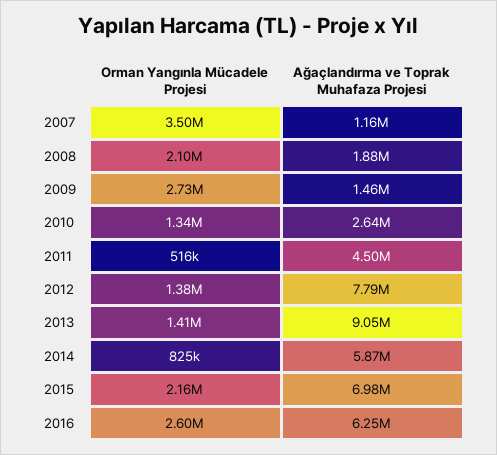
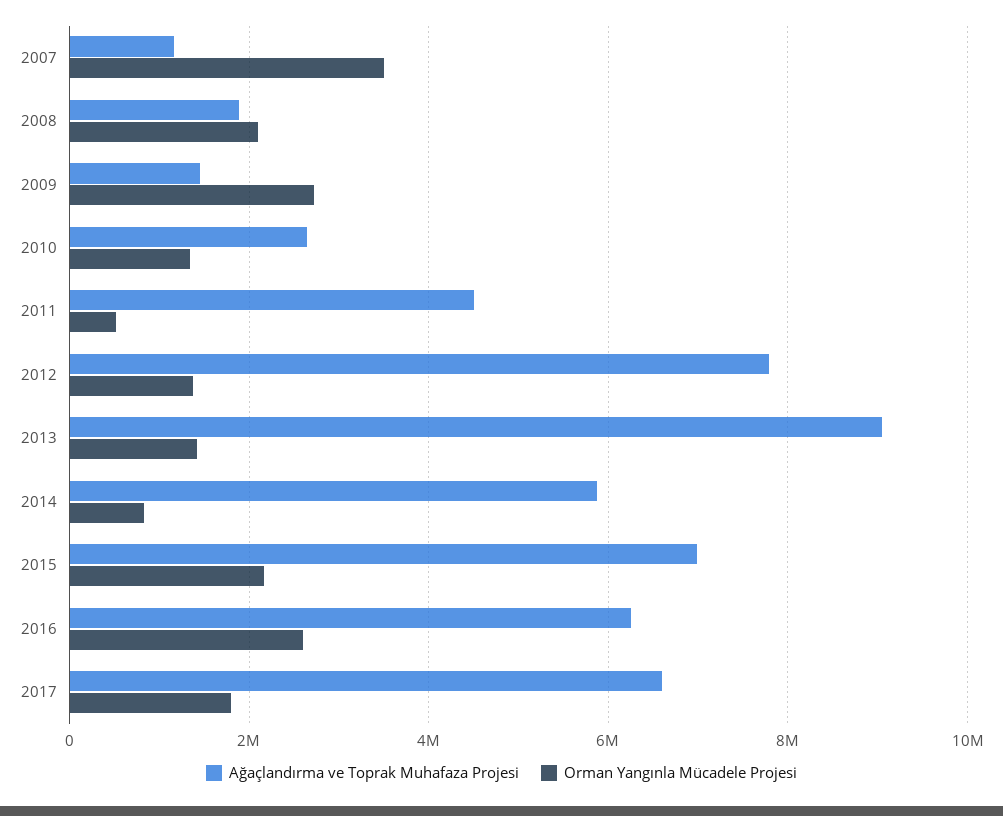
Ağaçlandırma ve Toprak Muhafaza Projesi, 2017: none -> 6600000
Orman Yangınla Mücadele Projesi, 2017: none -> 1800000

